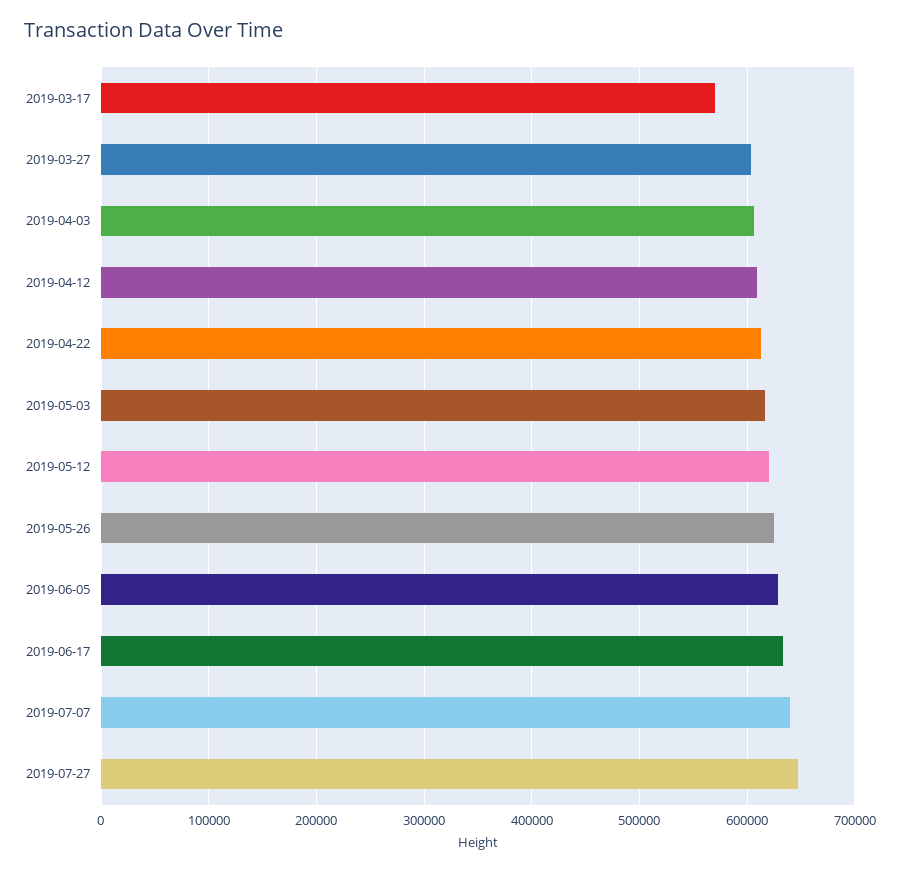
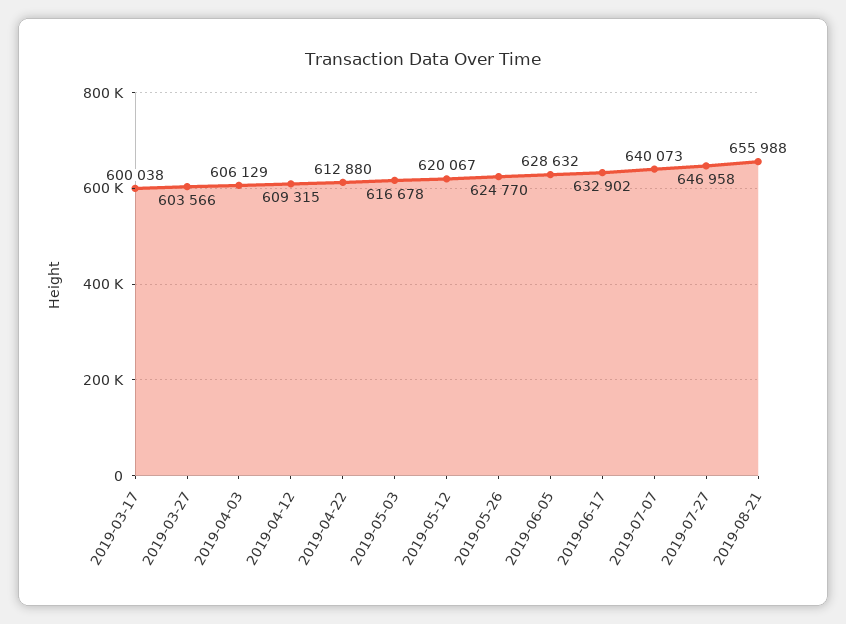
2019-03-17: 570000 -> 600038
2019-08-21: none -> 655988

